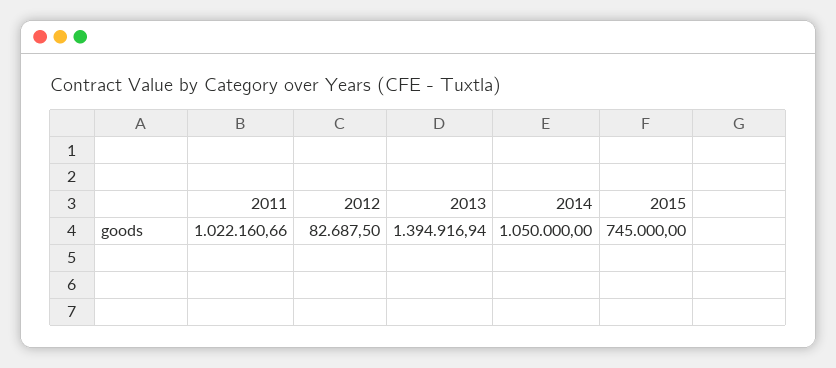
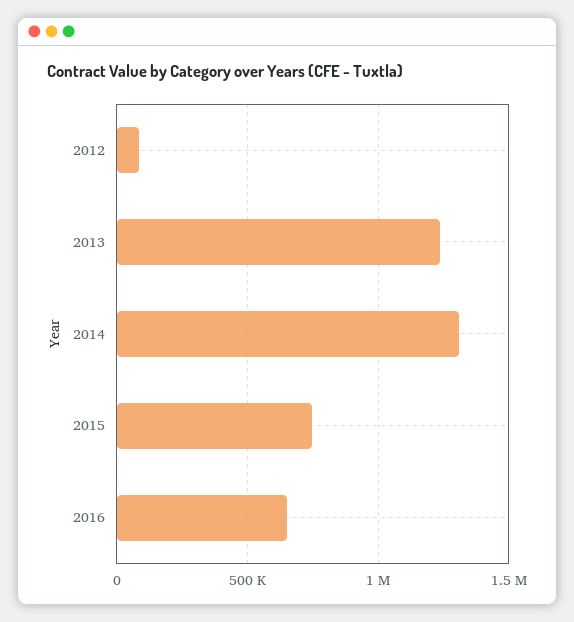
2011: 1022160.66 -> none
2013: 1394916.94 -> 1250000
2014: 1050000 -> 1300000
2016: none -> 650000

